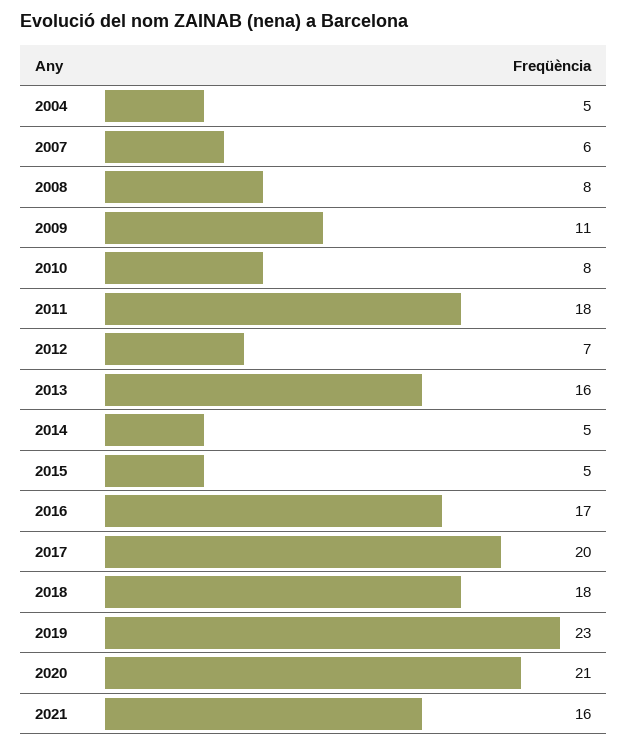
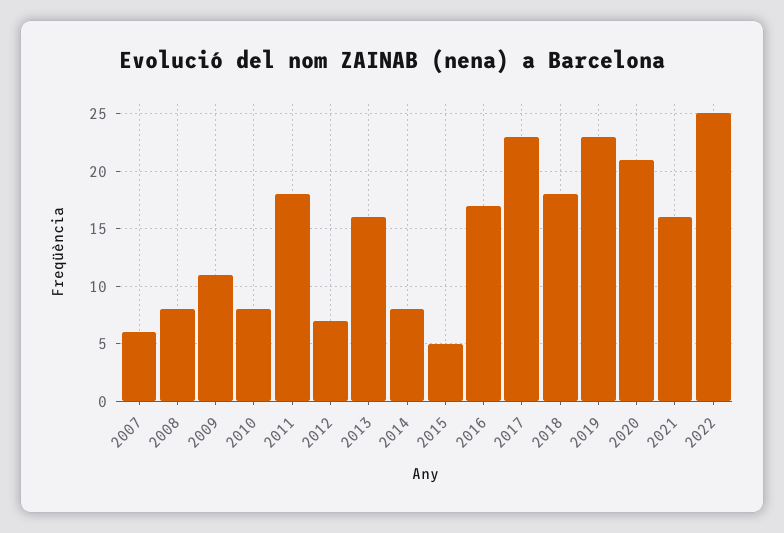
2004: 5 -> none
2014: 5 -> 8
2017: 20 -> 23
2022: none -> 25

